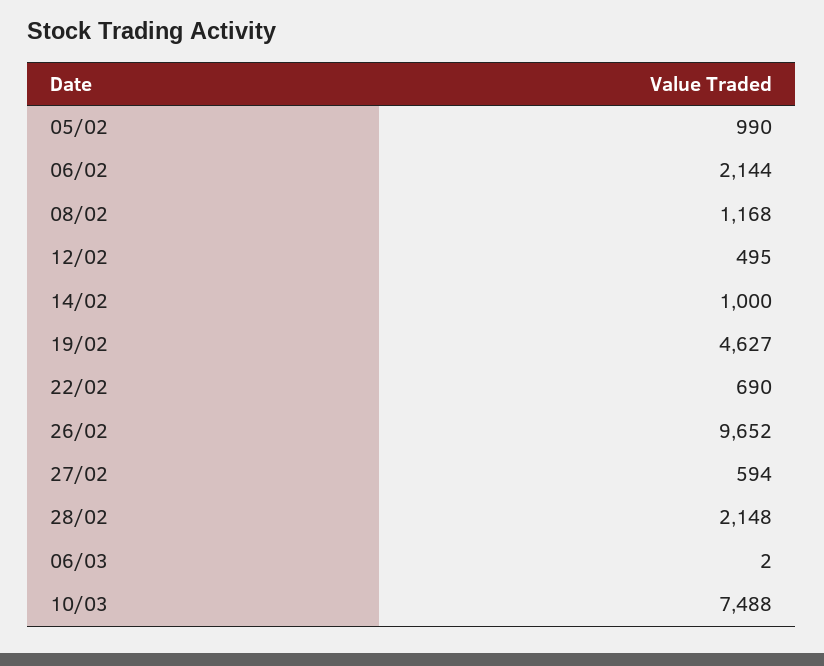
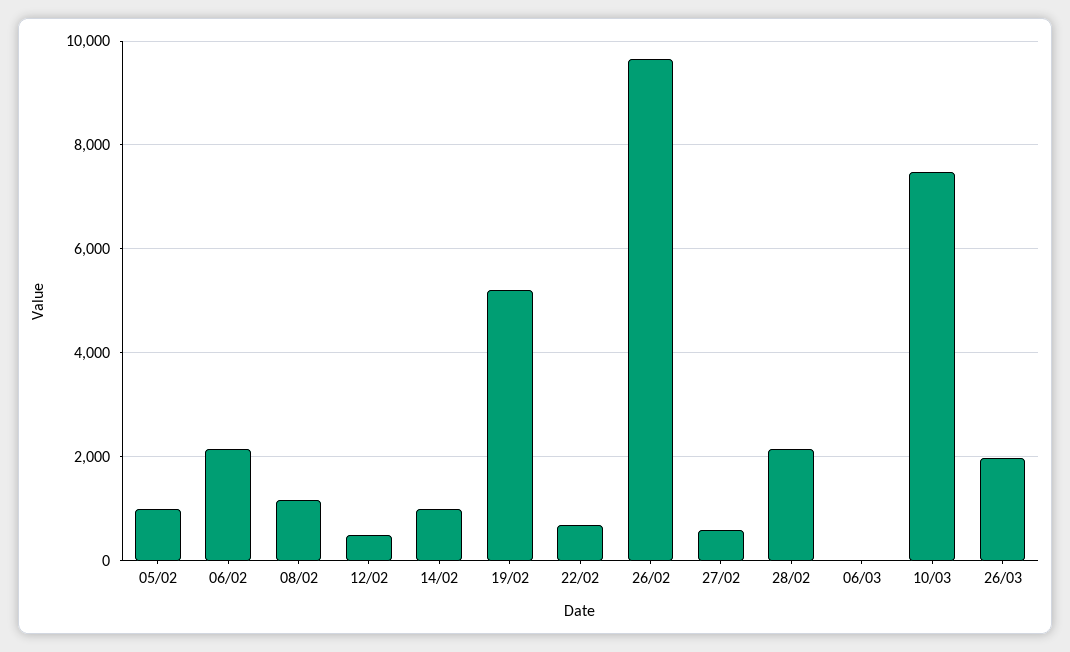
19/02: 4627 -> 5200
26/03: none -> 2000

